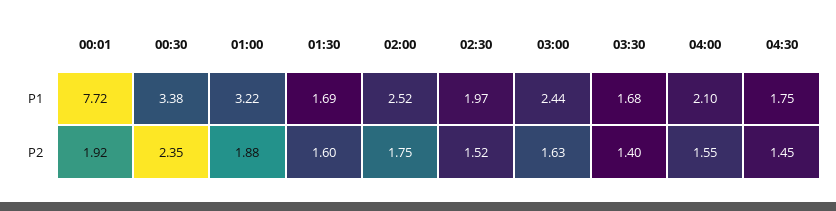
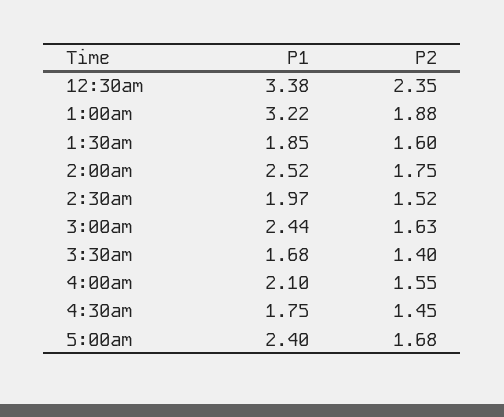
00:01, P1: 7.72 -> none
01:30, P1: 1.69 -> 1.85
00:01, P2: 1.92 -> none
5:00am, P1: none -> 2.4
5:00am, P2: none -> 1.68

